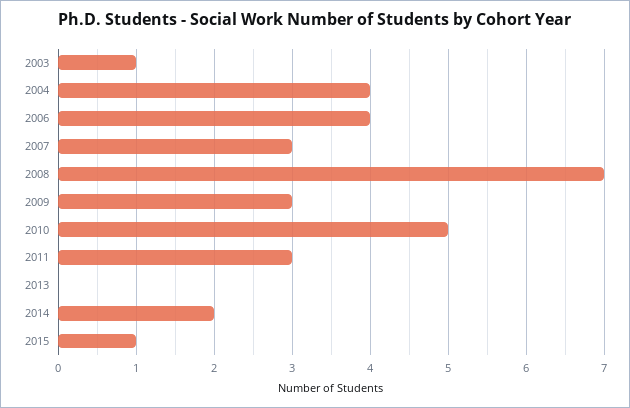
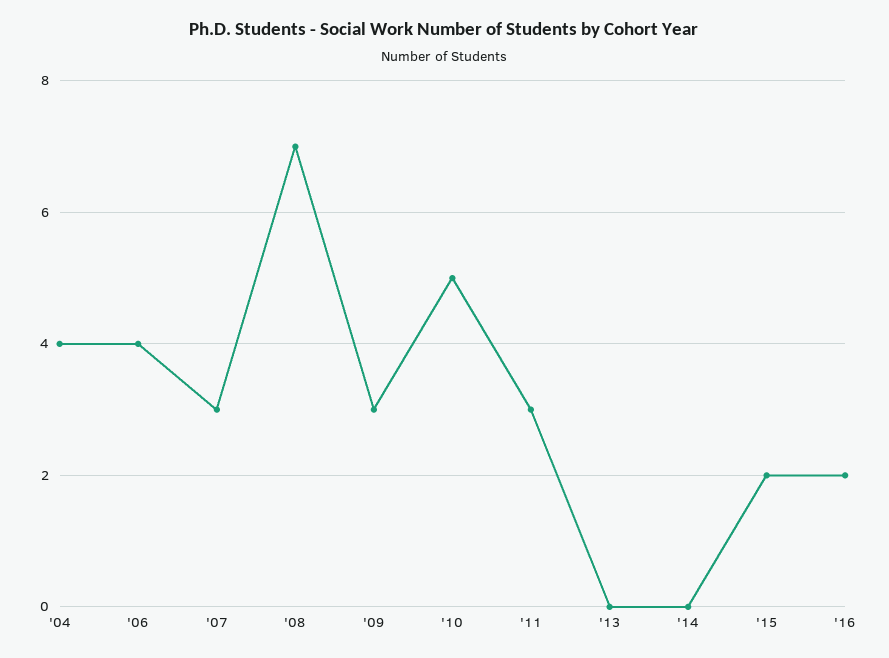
2003: 1 -> none
2014: 2 -> 0
2015: 1 -> 2
'16: none -> 2

